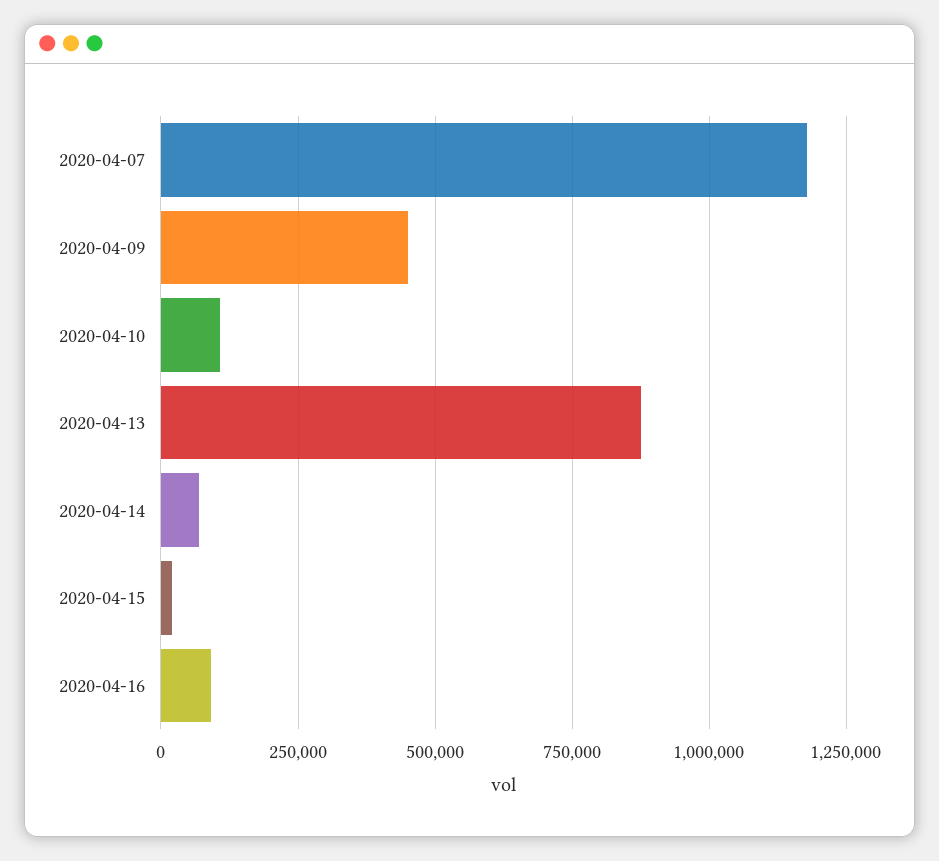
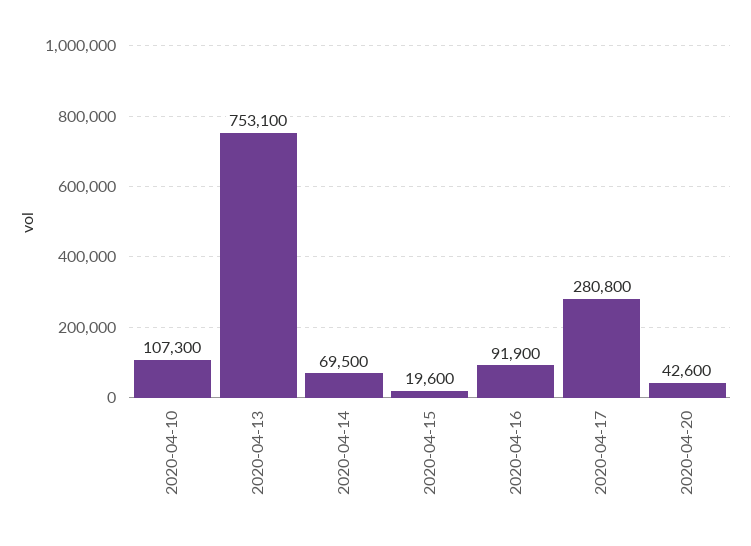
2020-04-07: 1175000 -> none
2020-04-09: 450000 -> none
2020-04-13: 875000 -> 753100
2020-04-17: none -> 280800
2020-04-20: none -> 42600

